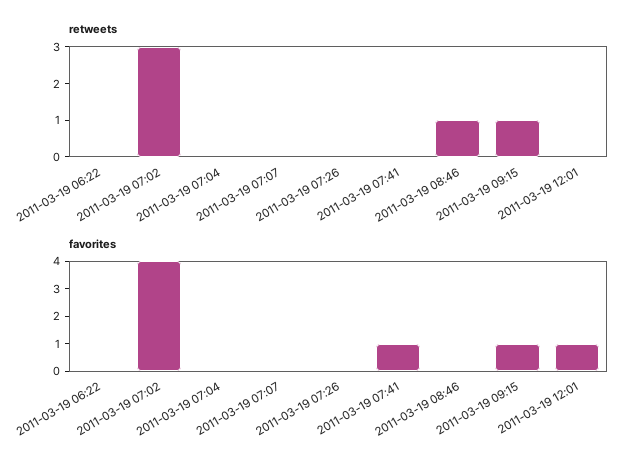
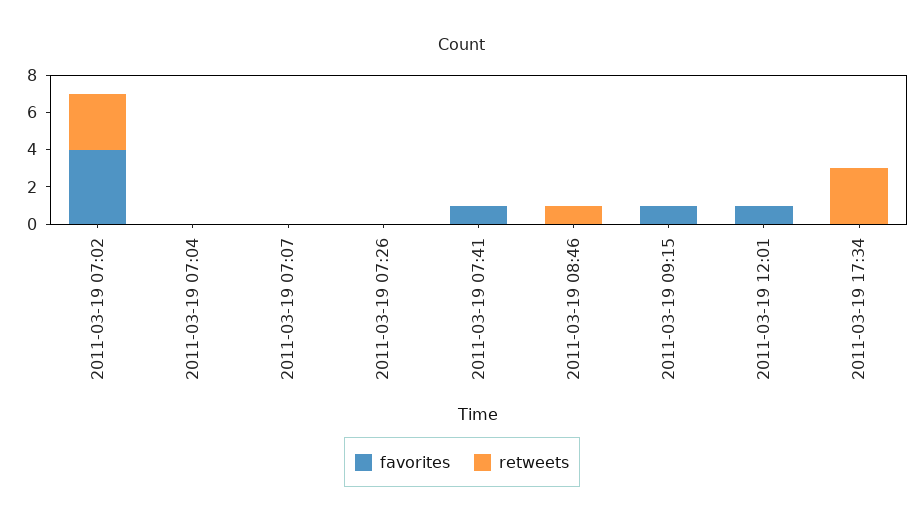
retweets, 2011-03-19 06:22: 0 -> none
retweets, 2011-03-19 09:15: 1 -> 0
favorites, 2011-03-19 06:22: 0 -> none
favorites, 2011-03-19 17:34: none -> 0
retweets, 2011-03-19 17:34: none -> 3

